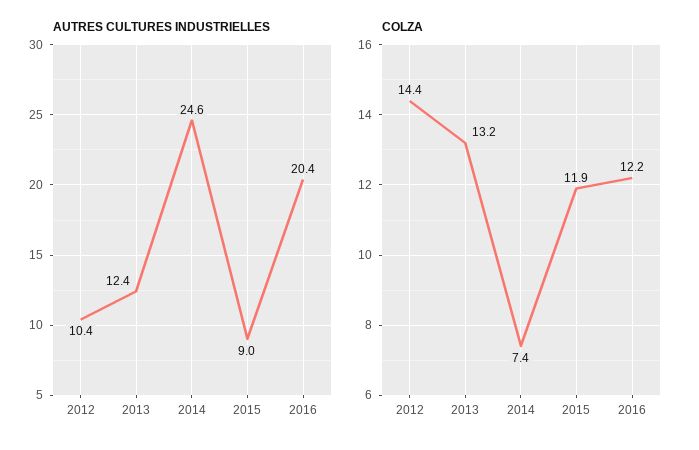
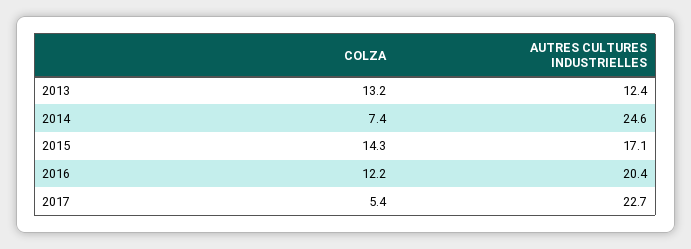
AUTRES CULTURES INDUSTRIELLES, 2012: 10.4 -> none
AUTRES CULTURES INDUSTRIELLES, 2015: 9 -> 17.1
COLZA, 2012: 14.4 -> none
COLZA, 2015: 11.9 -> 14.3
COLZA, 2017: none -> 5.4
AUTRES CULTURES INDUSTRIELLES, 2017: none -> 22.7

